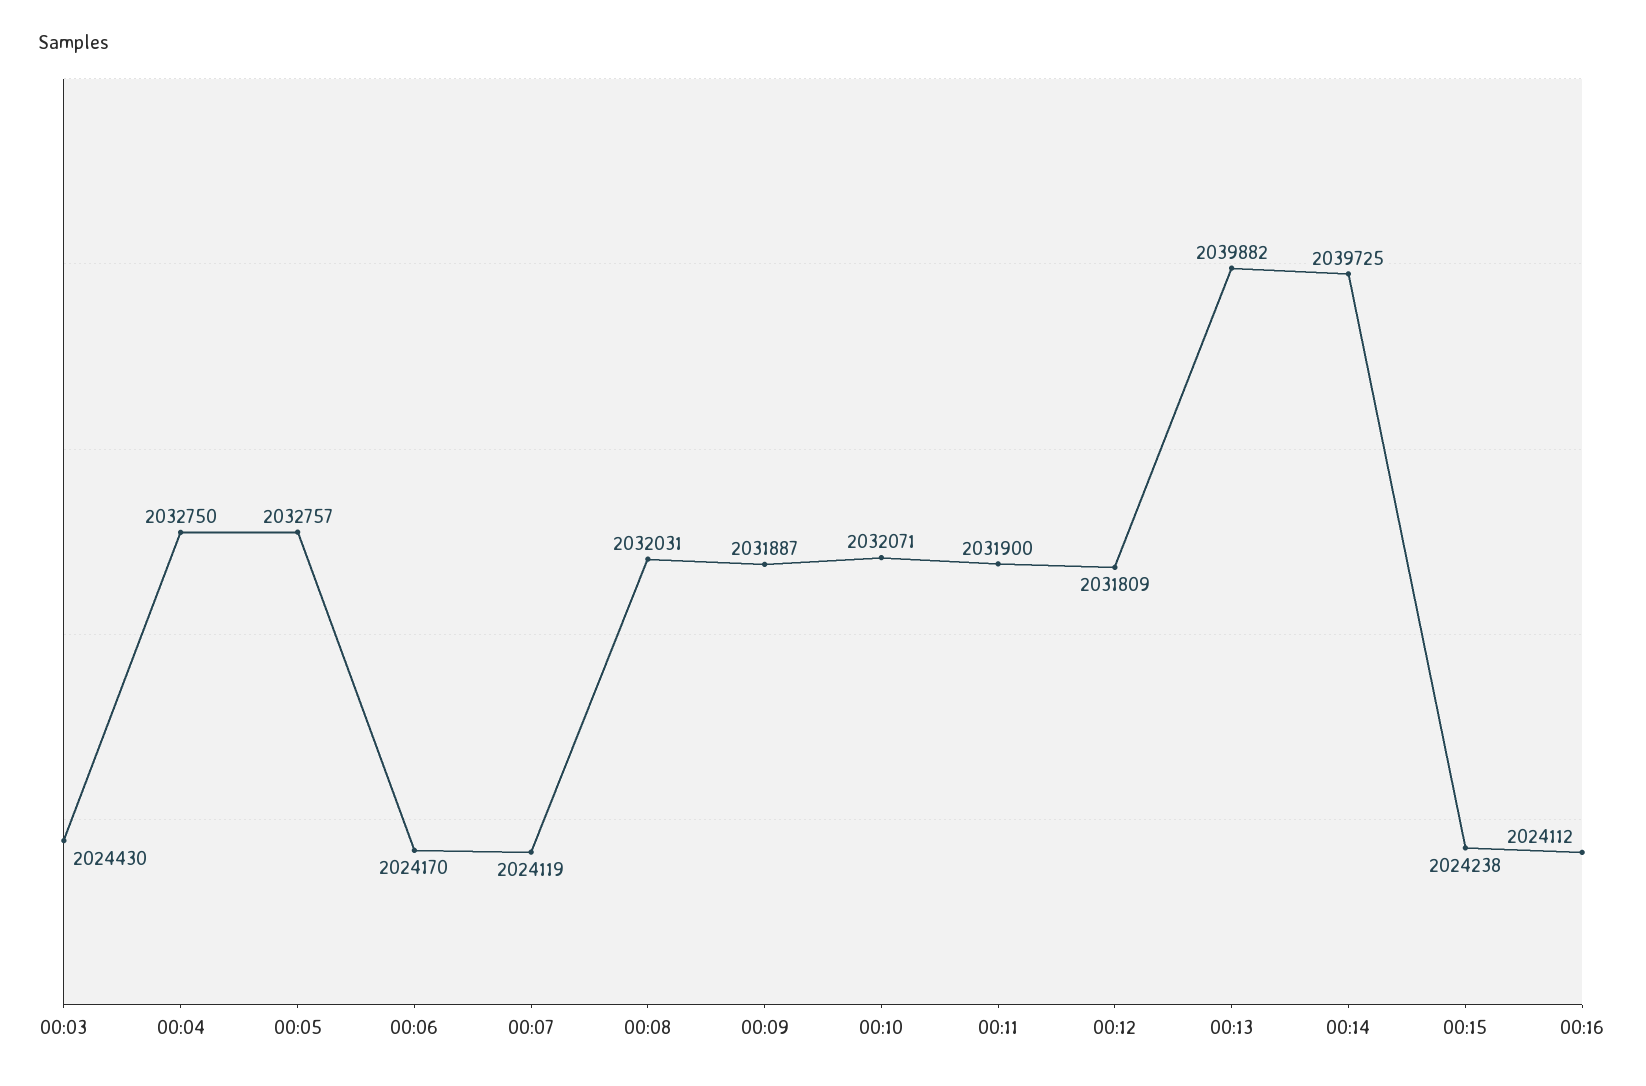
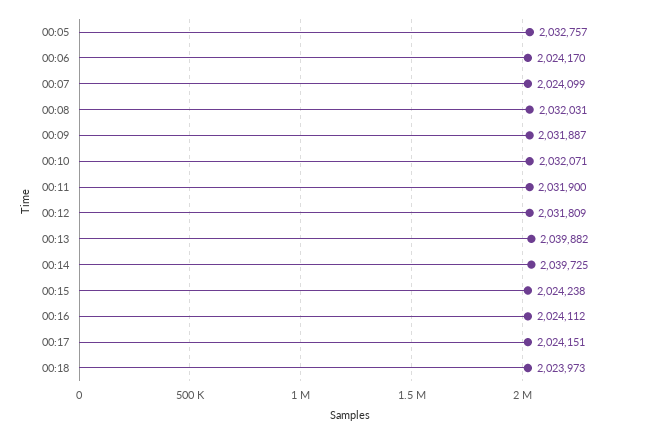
00:03: 2024430 -> none
00:04: 2032750 -> none
00:07: 2024119 -> 2024099
00:17: none -> 2024151
00:18: none -> 2023973

